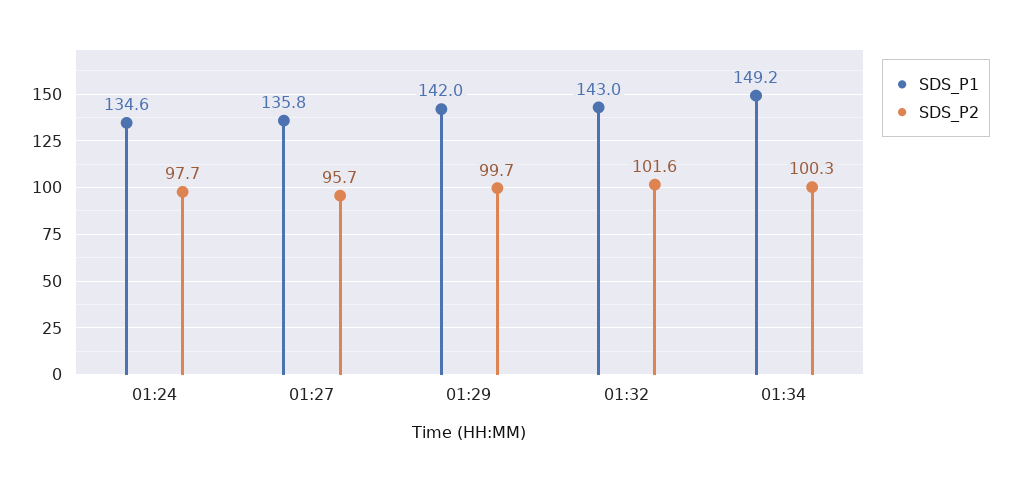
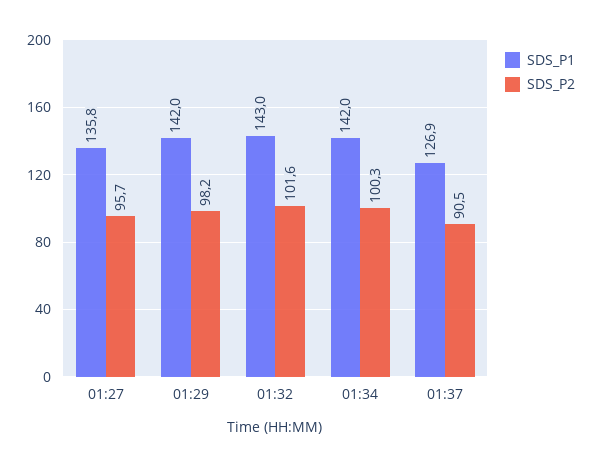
SDS_P1, 01:24: 134.6 -> none
SDS_P2, 01:24: 97.7 -> none
SDS_P2, 01:29: 99.7 -> 98.2
SDS_P1, 01:34: 149.2 -> 142
SDS_P1, 01:37: none -> 126.9
SDS_P2, 01:37: none -> 90.5

